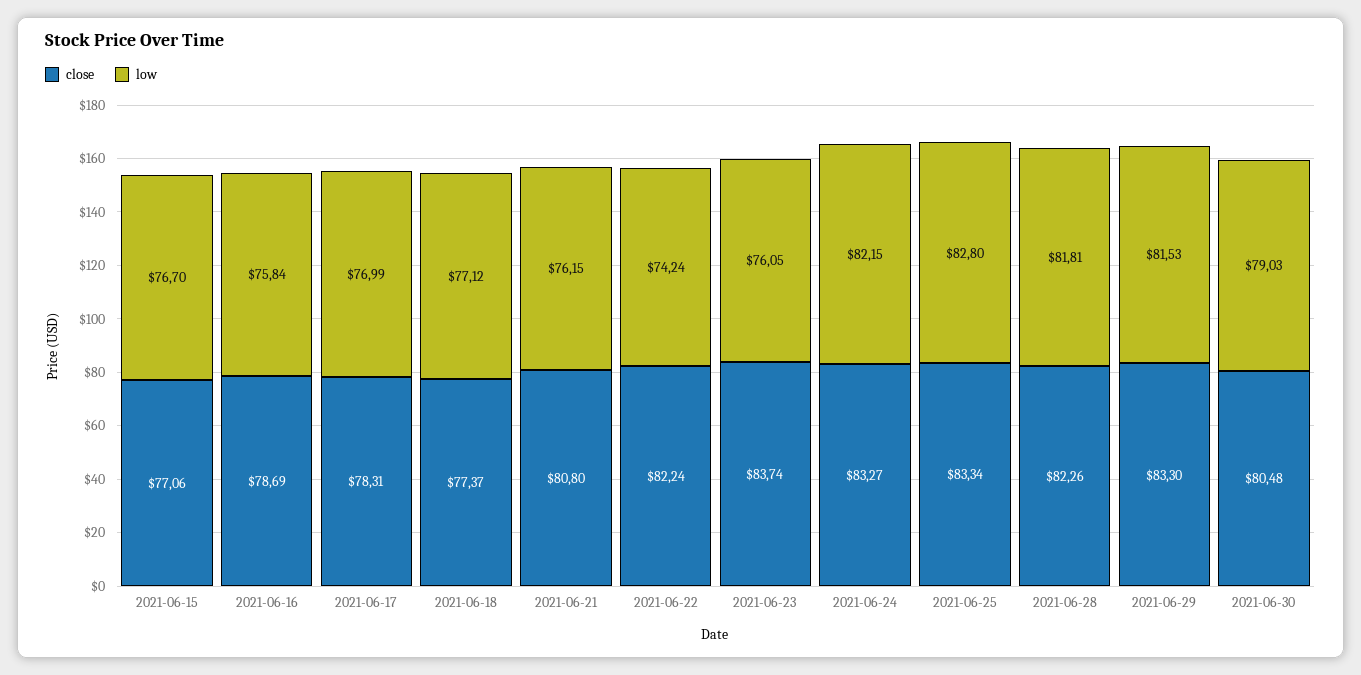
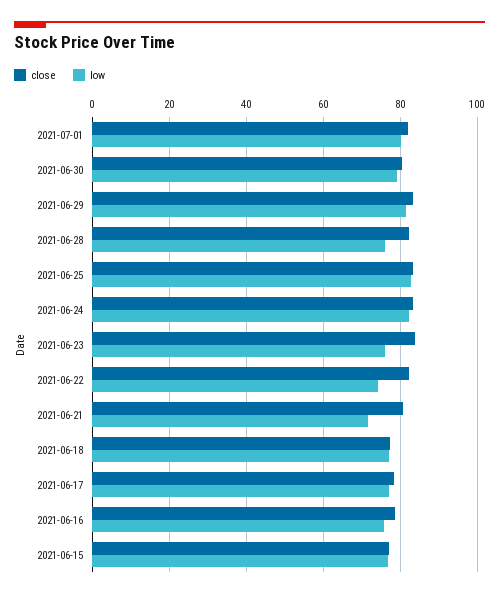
low, 2021-06-21: 76.15 -> 72
low, 2021-06-28: 81.81 -> 76
close, 2021-07-01: none -> 82
low, 2021-07-01: none -> 80

